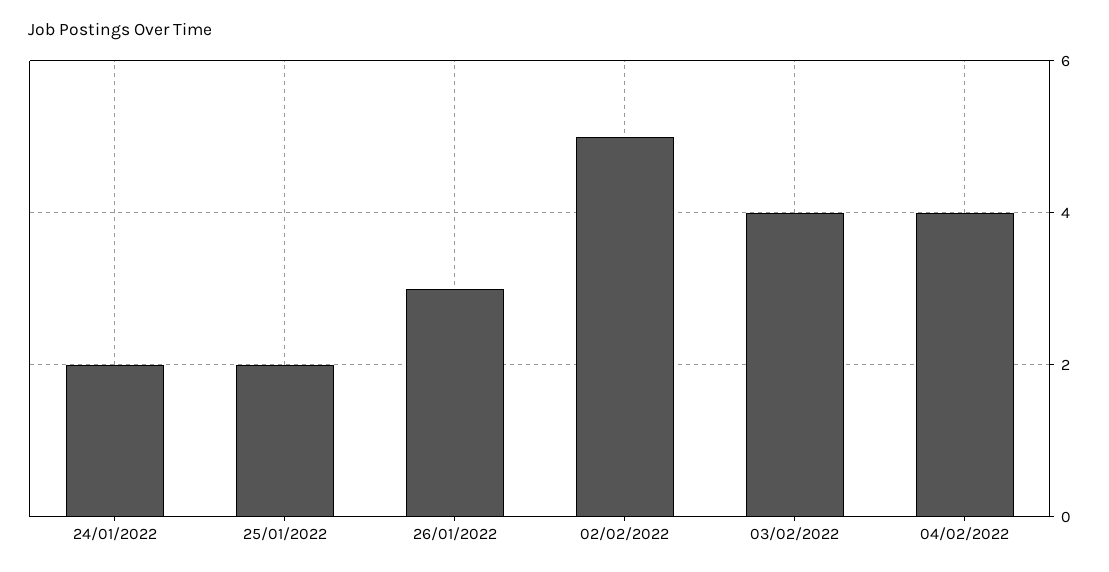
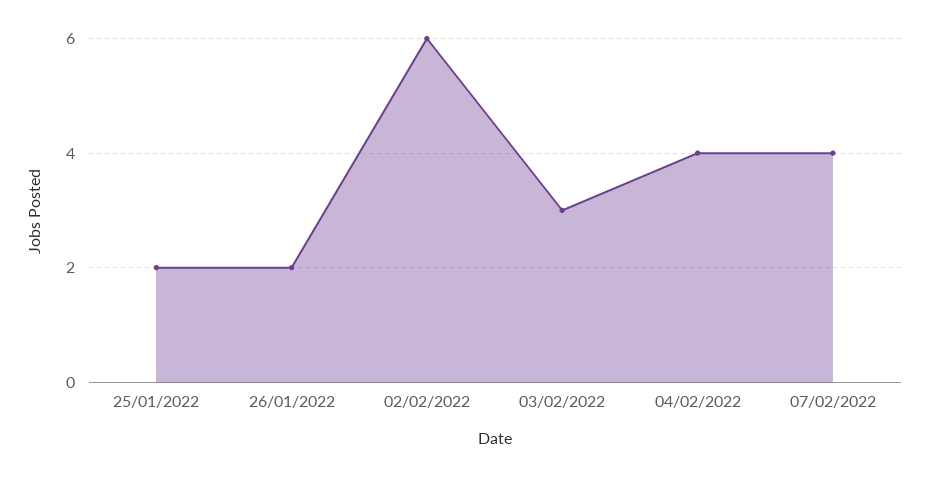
24/01/2022: 2 -> none
26/01/2022: 3 -> 2
02/02/2022: 5 -> 6
03/02/2022: 4 -> 3
07/02/2022: none -> 4

